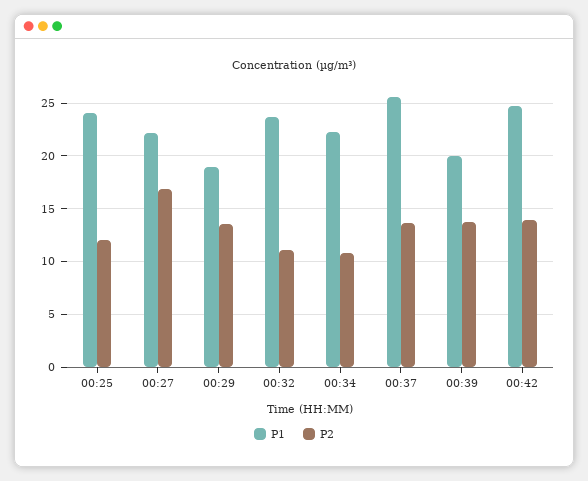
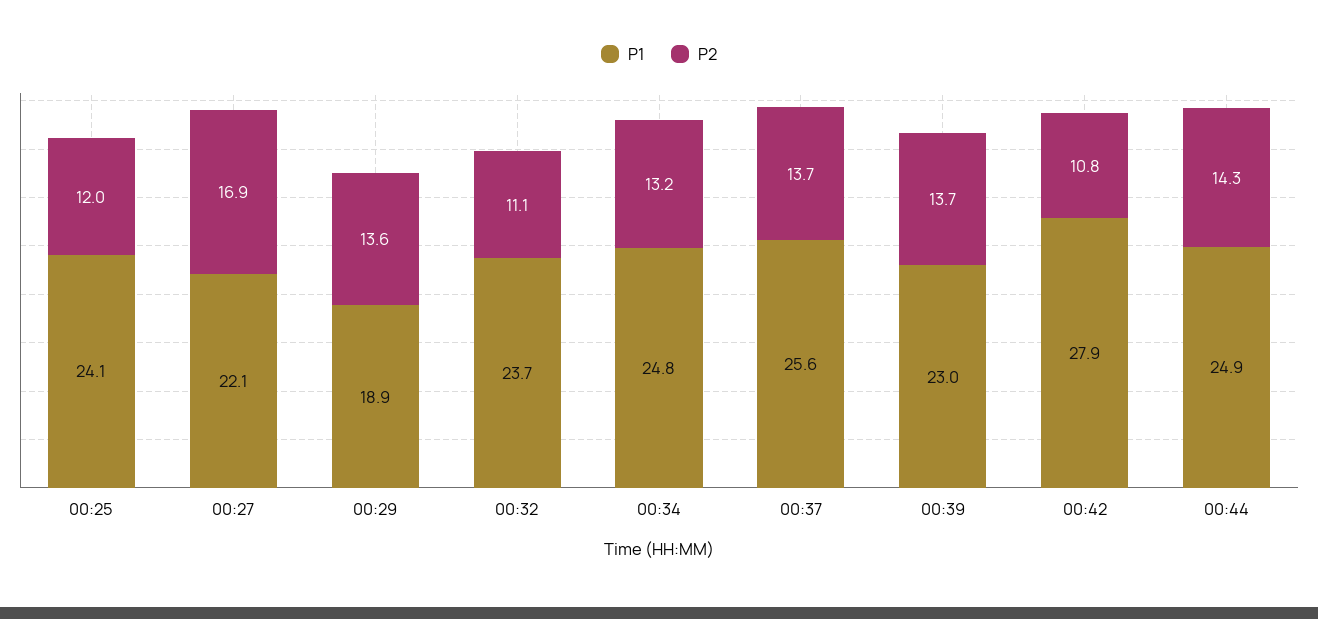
P1, 00:34: 22 -> 24.8
P2, 00:34: 11 -> 13.2
P1, 00:39: 20 -> 23
P1, 00:42: 25 -> 27.9
P2, 00:42: 14 -> 10.8
P1, 00:44: none -> 24.9
P2, 00:44: none -> 14.3

